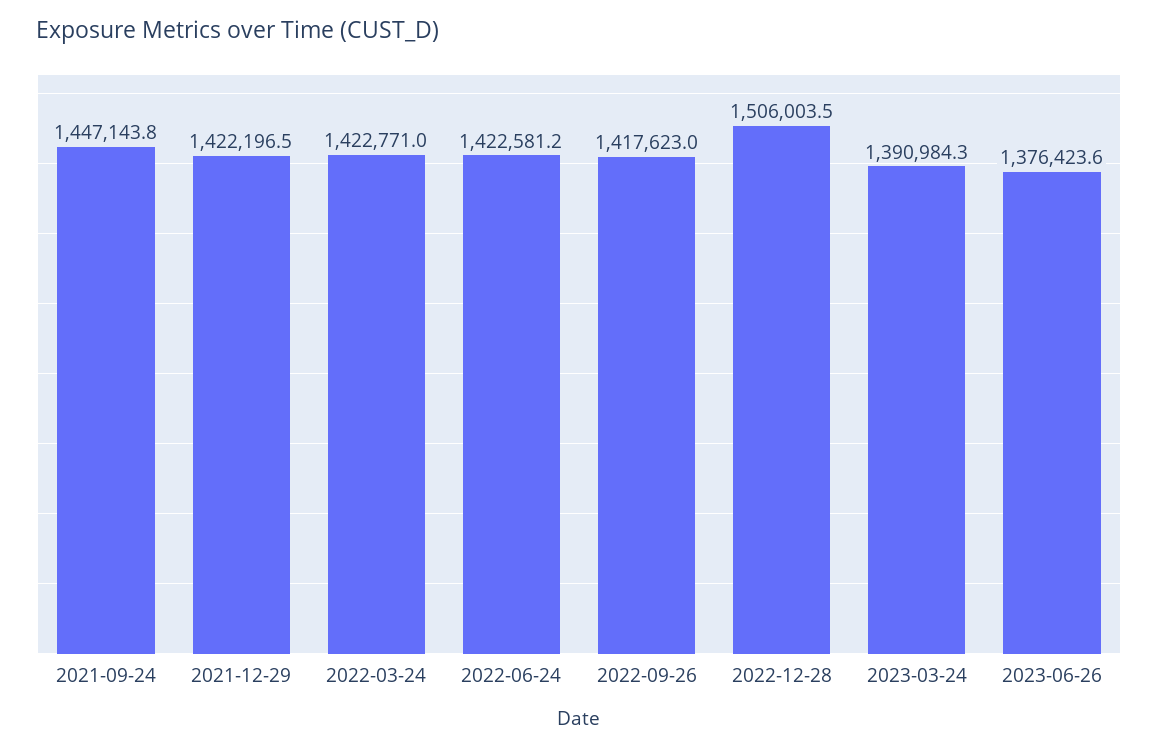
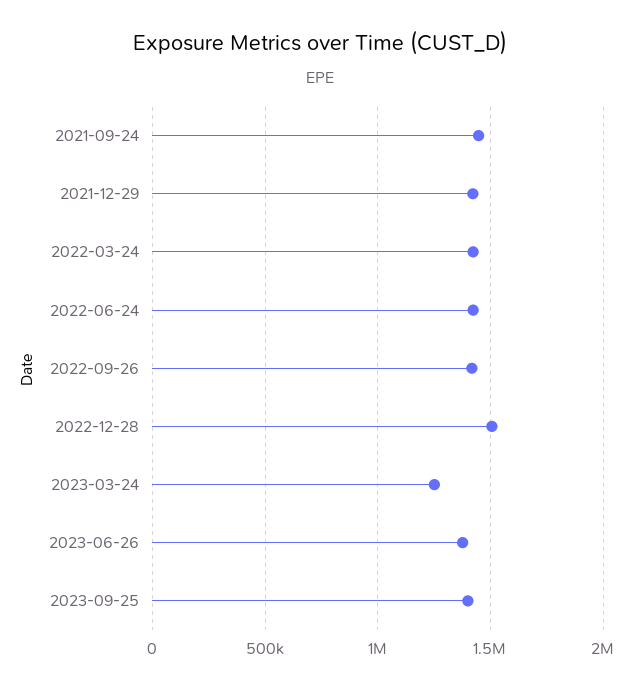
2023-03-24: 1390984.3 -> 1250000
2023-09-25: none -> 1400000

